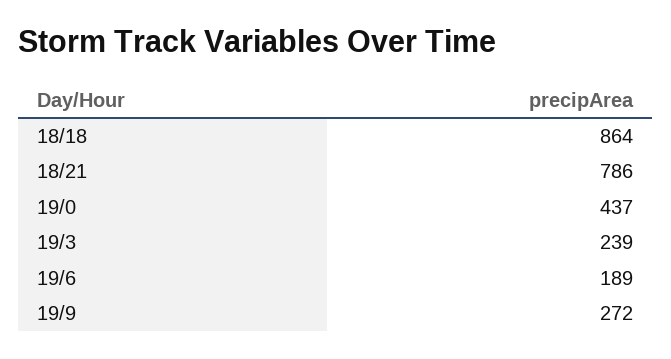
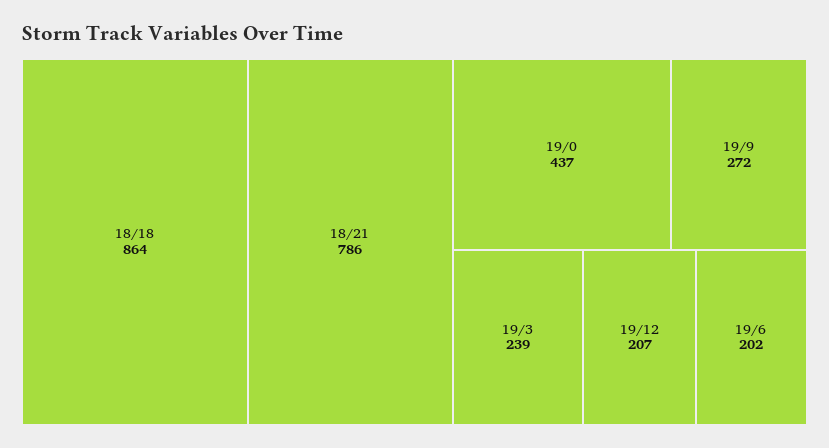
19/6: 189 -> 202
19/12: none -> 207

